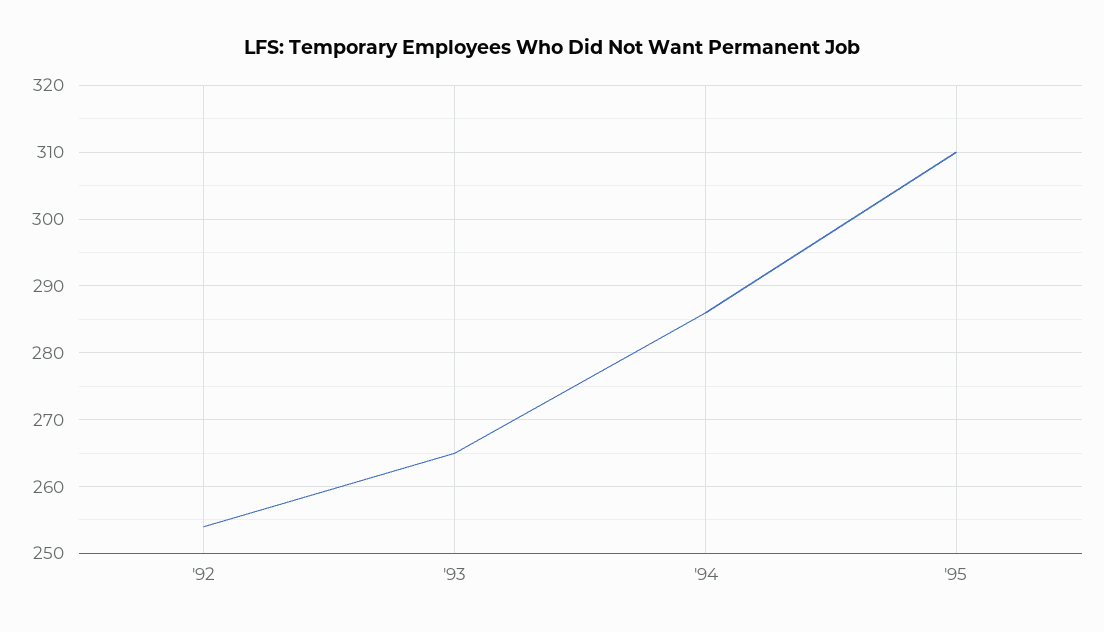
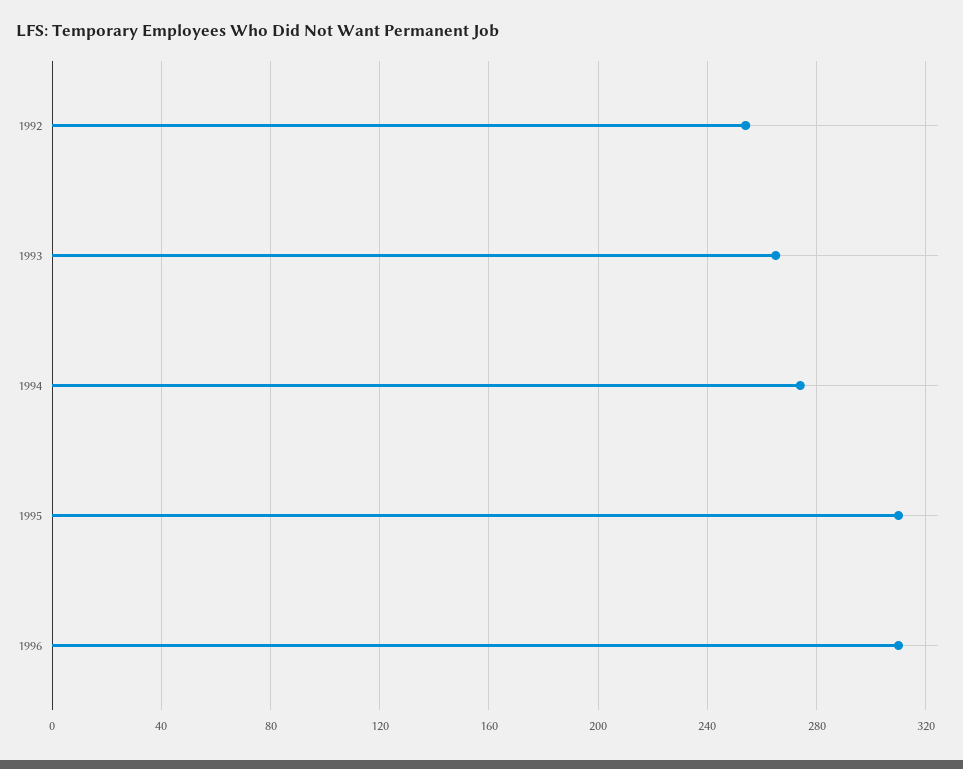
'94: 286 -> 275
1996: none -> 310

